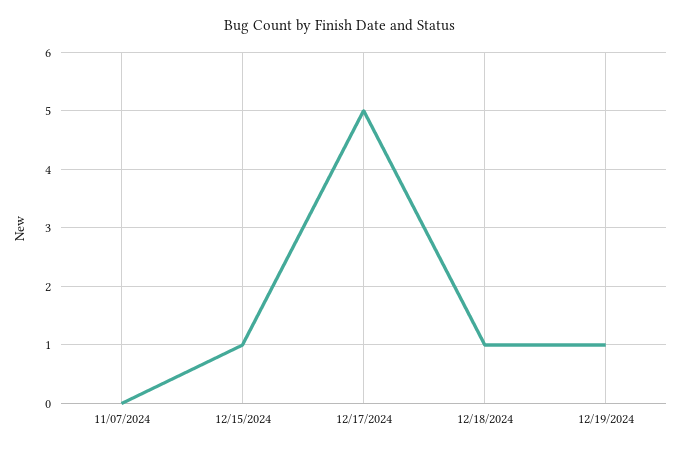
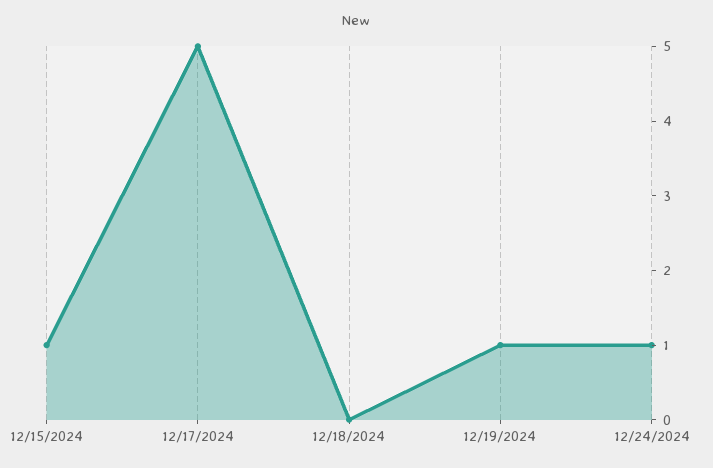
11/07/2024: 0 -> none
12/18/2024: 1 -> 0
12/24/2024: none -> 1

